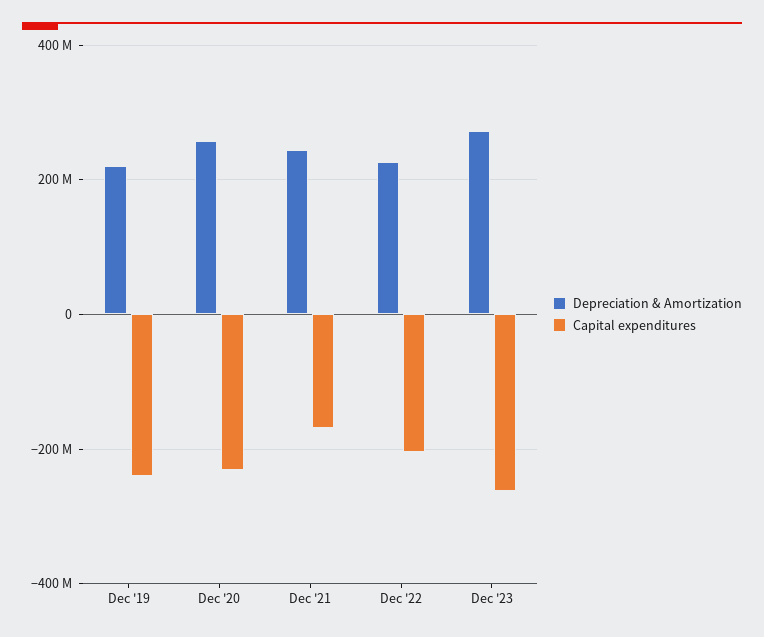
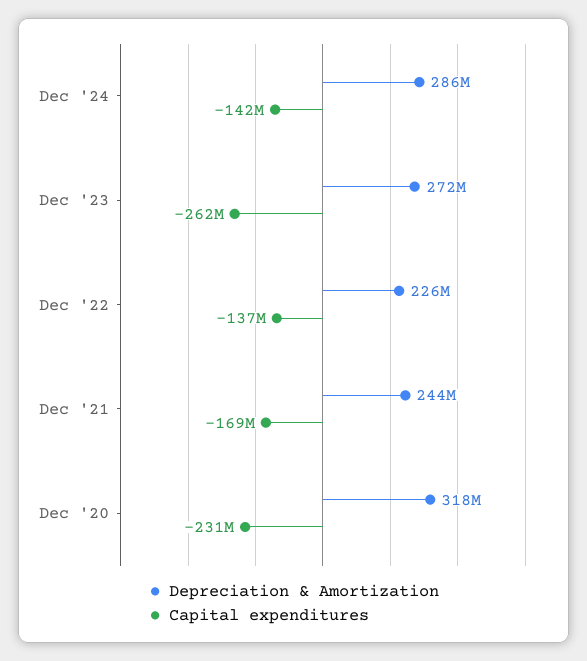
Depreciation & Amortization, Dec '19: 220000000 -> none
Capital expenditures, Dec '19: -240000000 -> none
Depreciation & Amortization, Dec '20: 260000000 -> 318000000
Capital expenditures, Dec '22: -200000000 -> -137000000
Depreciation & Amortization, Dec '24: none -> 286000000
Capital expenditures, Dec '24: none -> -142000000

